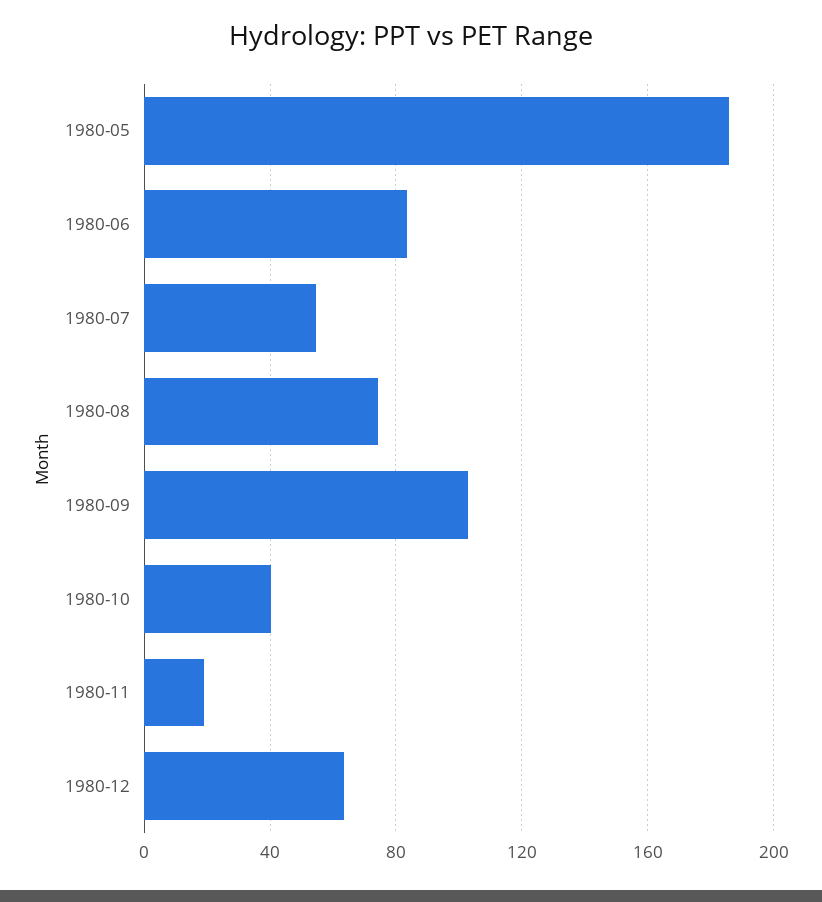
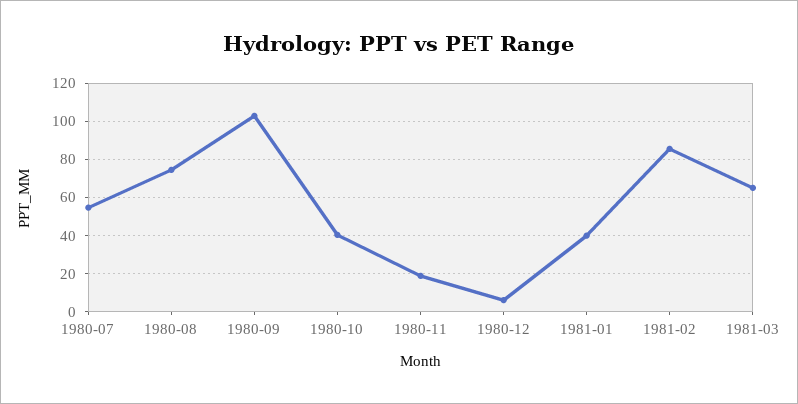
1980-05: 185 -> none
1980-06: 85 -> none
1980-12: 65 -> 5
1981-01: none -> 40
1981-02: none -> 85
1981-03: none -> 65

